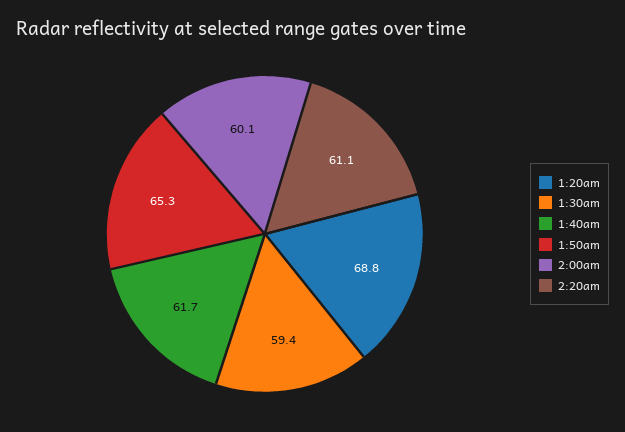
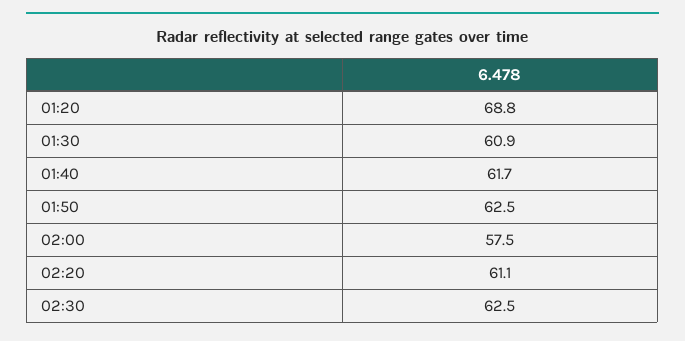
1:30am: 59.4 -> 60.9
1:50am: 65.3 -> 62.5
2:00am: 60.1 -> 57.5
02:30: none -> 62.5

